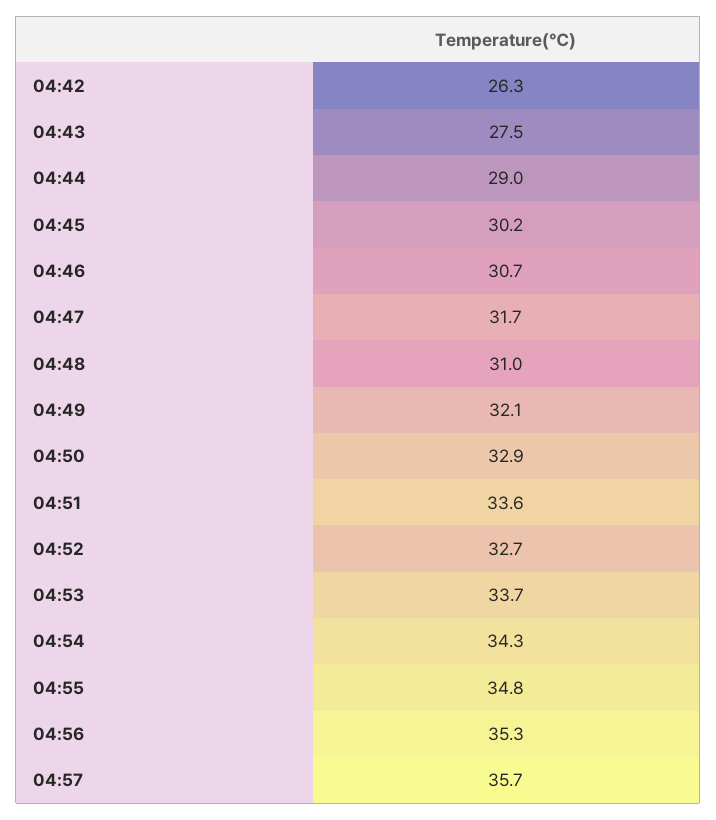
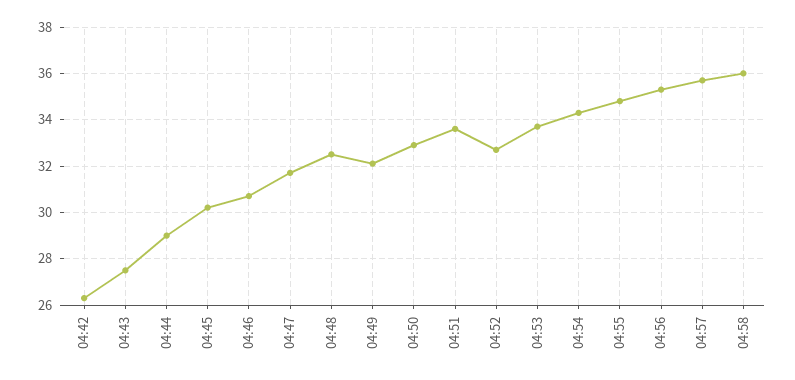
04:48: 31 -> 32.5
04:58: none -> 36

